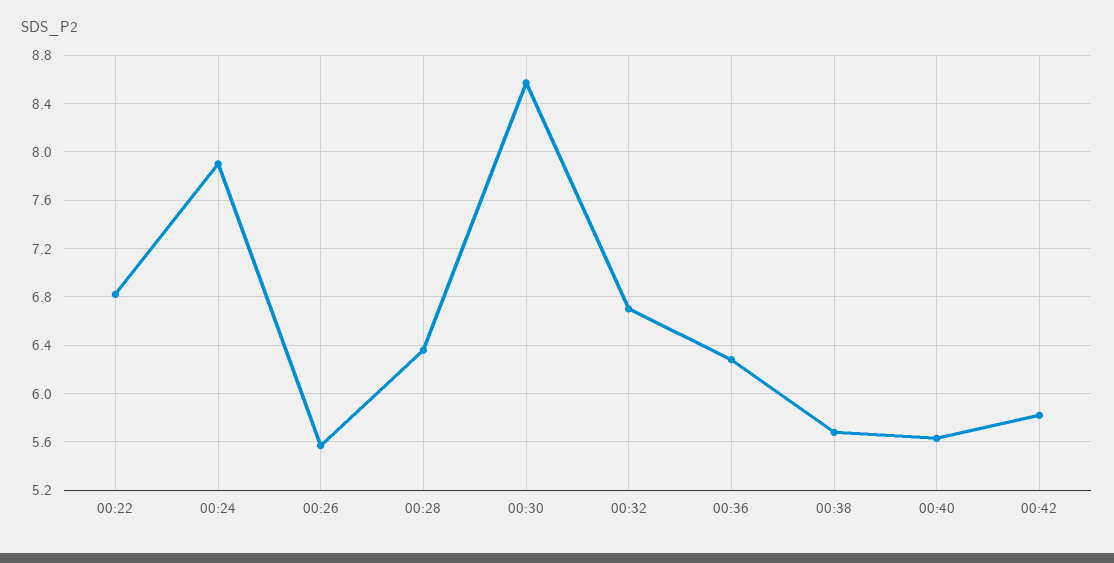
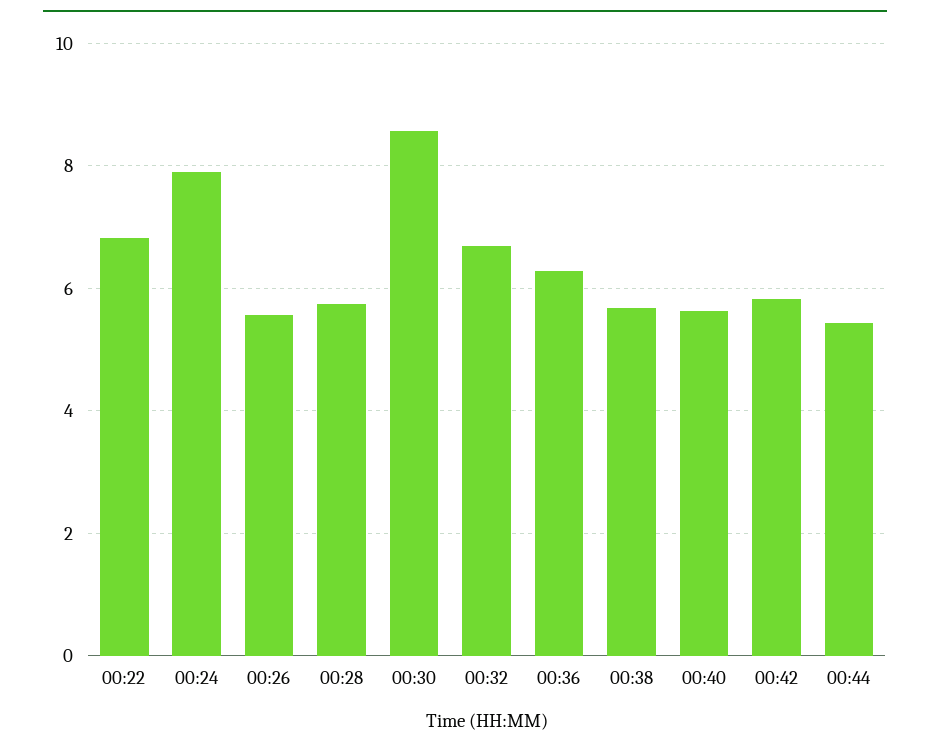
00:28: 6.35 -> 5.8
00:44: none -> 5.4

